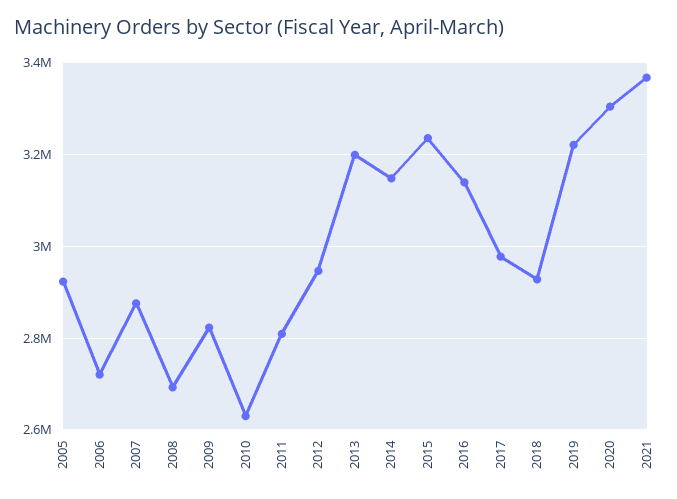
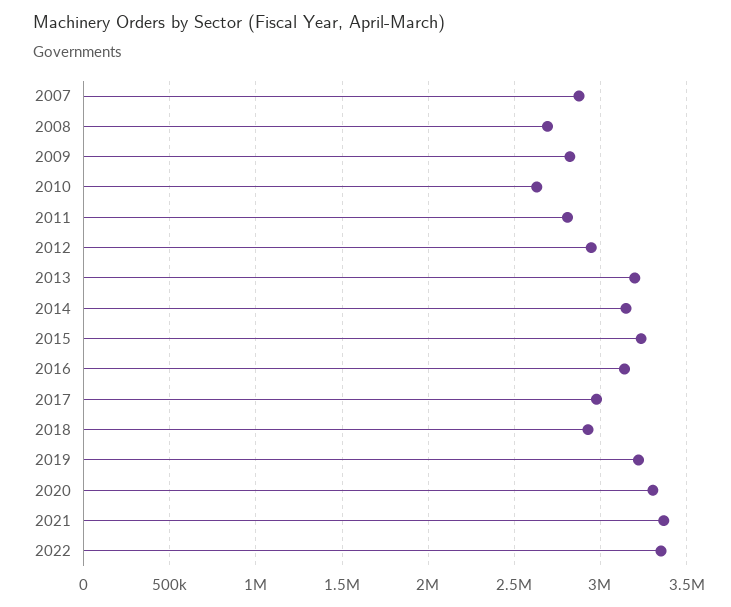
2005: 2920000 -> none
2006: 2720000 -> none
2022: none -> 3350000

